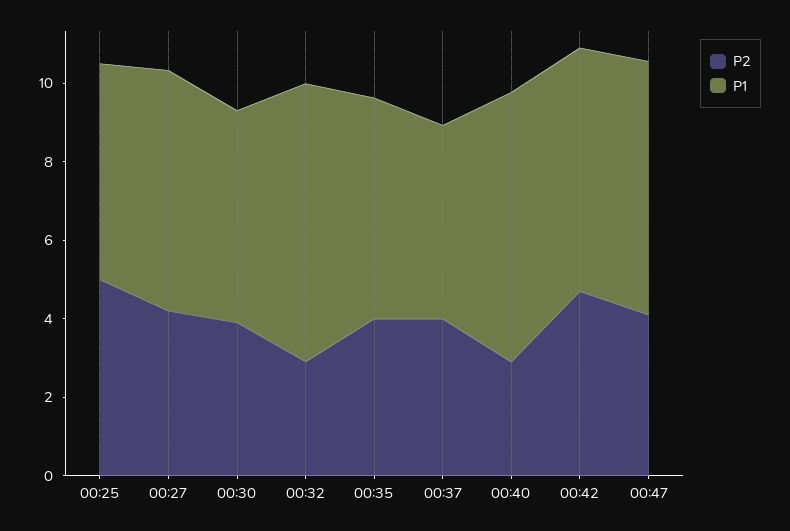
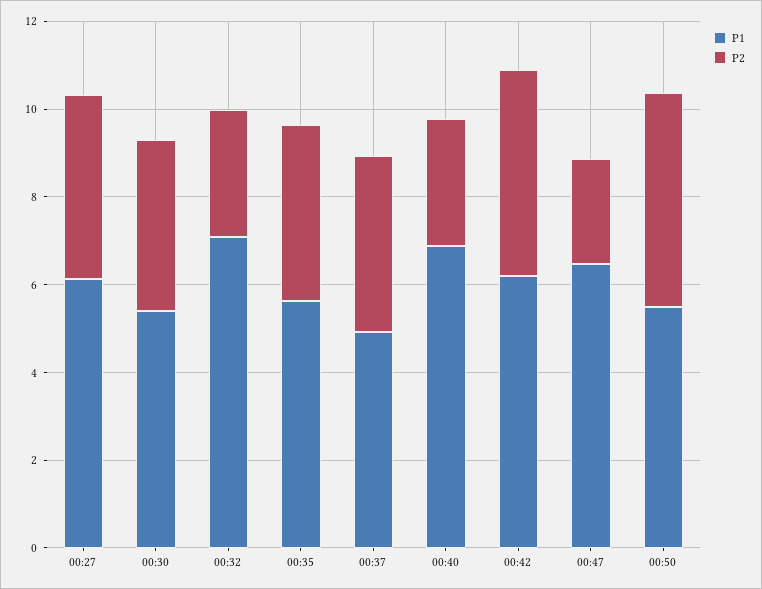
P2, 00:25: 5 -> none
P1, 00:25: 5.5 -> none
P2, 00:47: 4 -> 2.5
P1, 00:50: none -> 5.5
P2, 00:50: none -> 5

